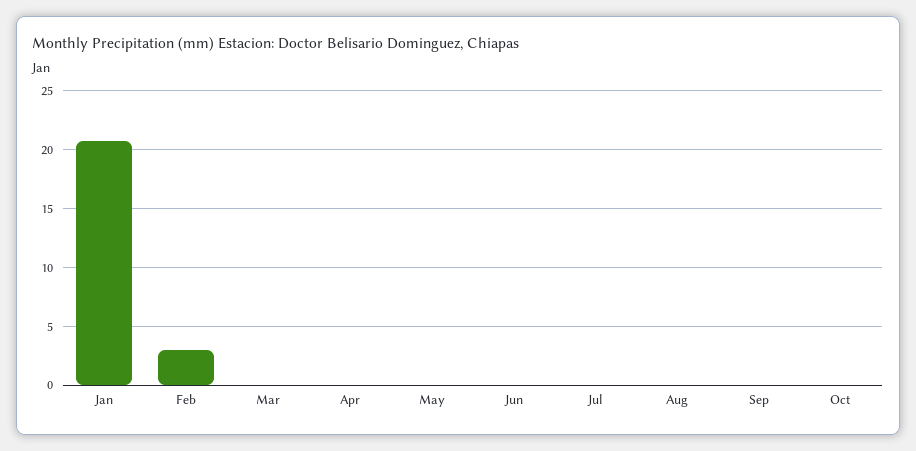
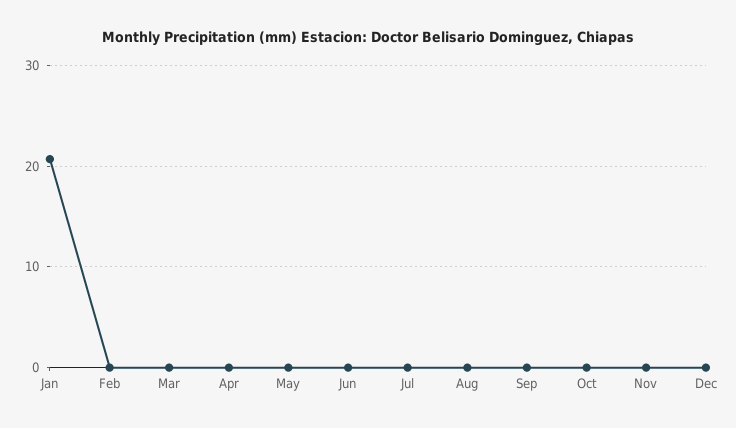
Feb: 3 -> 0
Nov: none -> 0
Dec: none -> 0

